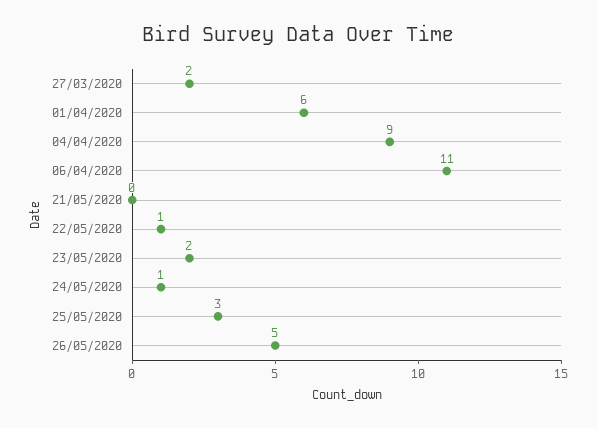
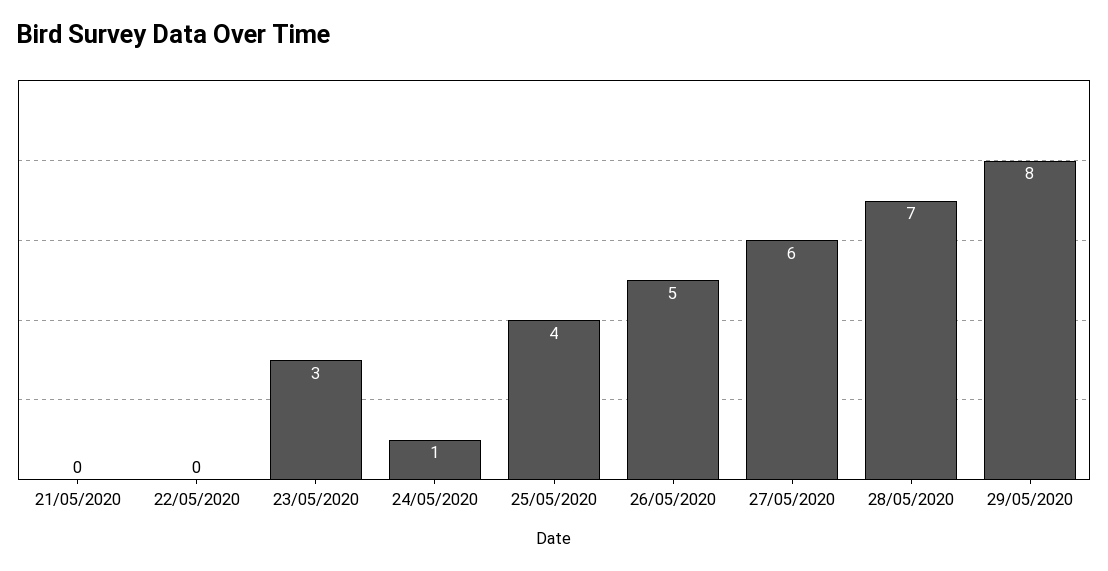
27/03/2020: 2 -> none
01/04/2020: 6 -> none
04/04/2020: 9 -> none
06/04/2020: 11 -> none
22/05/2020: 1 -> 0
23/05/2020: 2 -> 3
25/05/2020: 3 -> 4
27/05/2020: none -> 6
28/05/2020: none -> 7
29/05/2020: none -> 8

